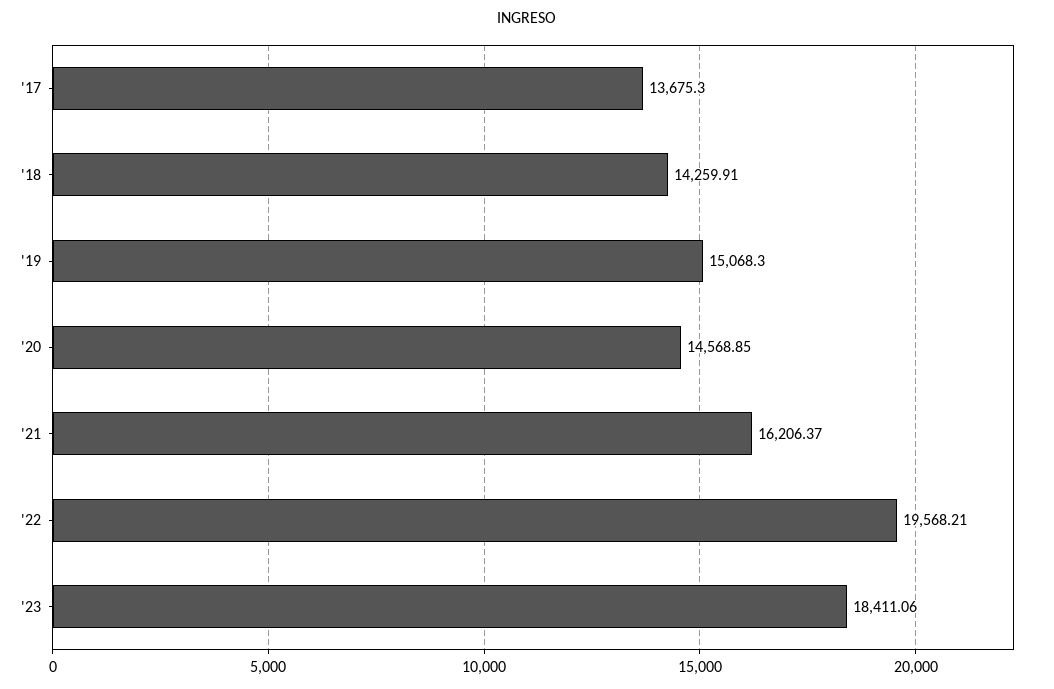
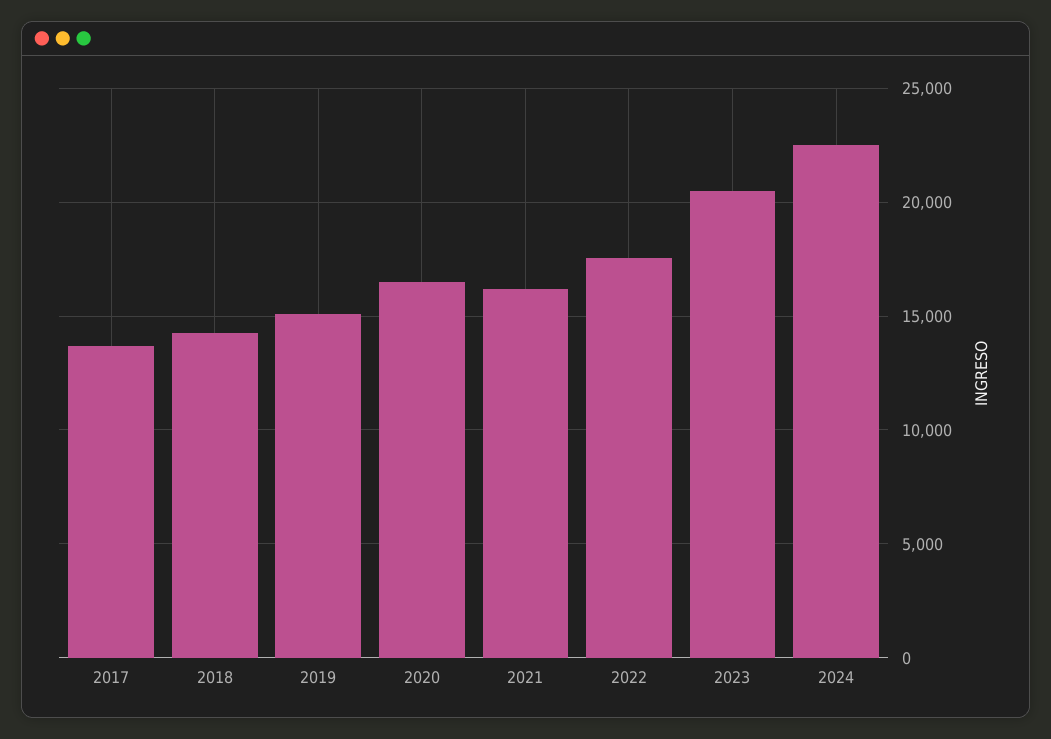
'20: 14568.85 -> 16500
'22: 19568.21 -> 17500
'23: 18411.06 -> 20500
2024: none -> 22500

